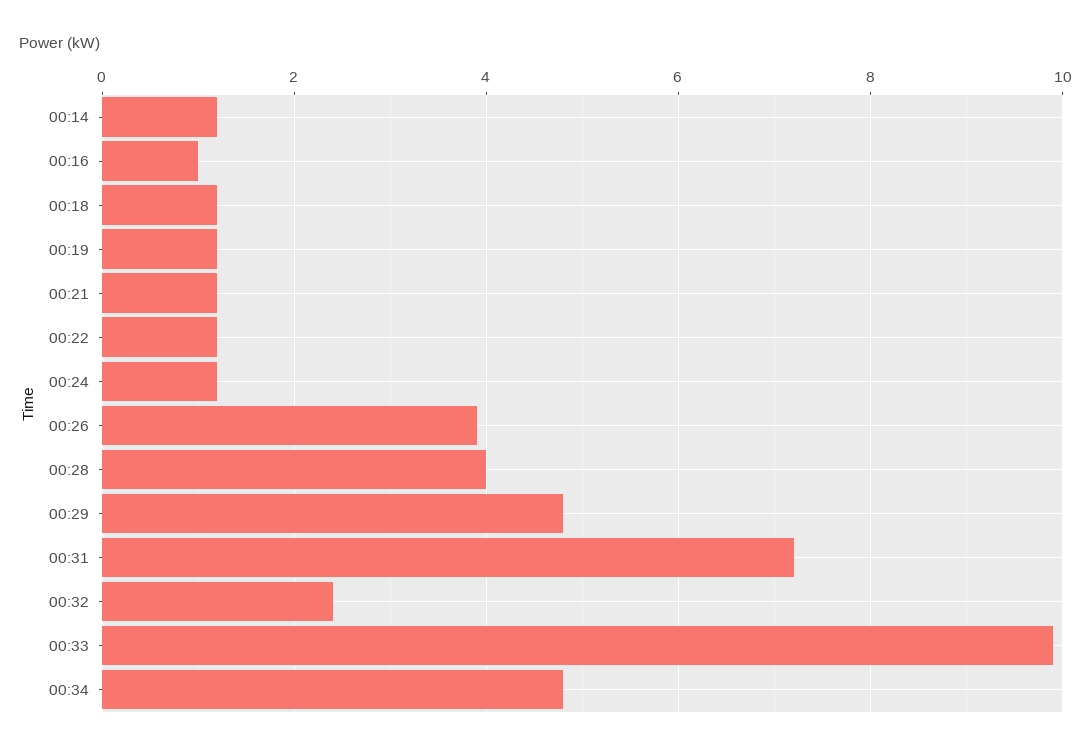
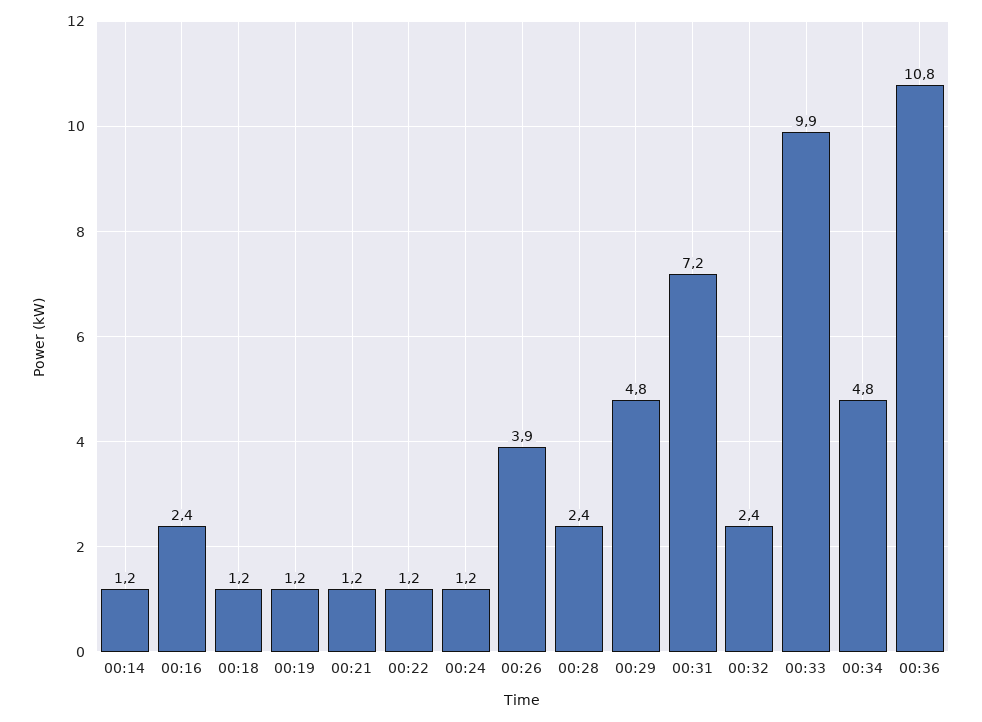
00:16: 1 -> 2.4
00:28: 4 -> 2.4
00:36: none -> 10.8

